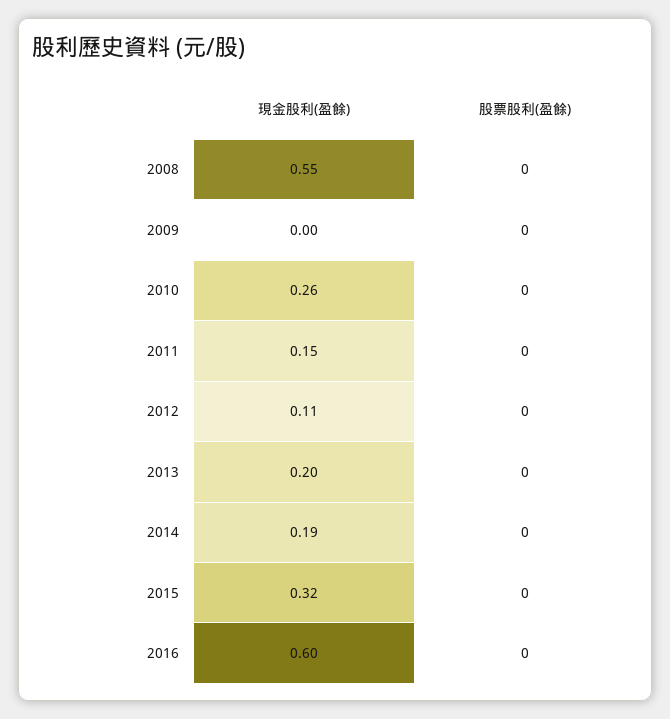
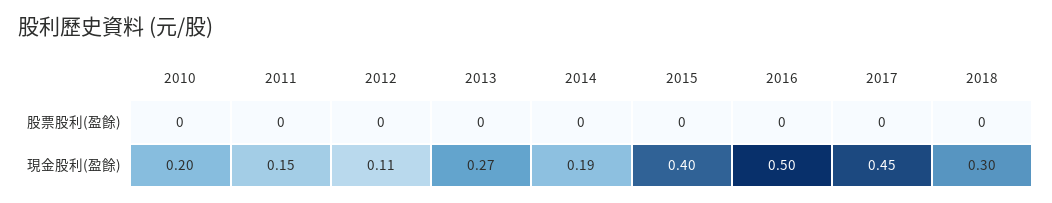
現金股利(盈餘), 2008: 0.55 -> none
股票股利(盈餘), 2008: 0 -> none
現金股利(盈餘), 2009: 0 -> none
股票股利(盈餘), 2009: 0 -> none
現金股利(盈餘), 2010: 0.26 -> 0.2
現金股利(盈餘), 2013: 0.2 -> 0.27
現金股利(盈餘), 2015: 0.32 -> 0.4
現金股利(盈餘), 2016: 0.6 -> 0.5
股票股利(盈餘), 2017: none -> 0
股票股利(盈餘), 2018: none -> 0
現金股利(盈餘), 2017: none -> 0.45
現金股利(盈餘), 2018: none -> 0.3

